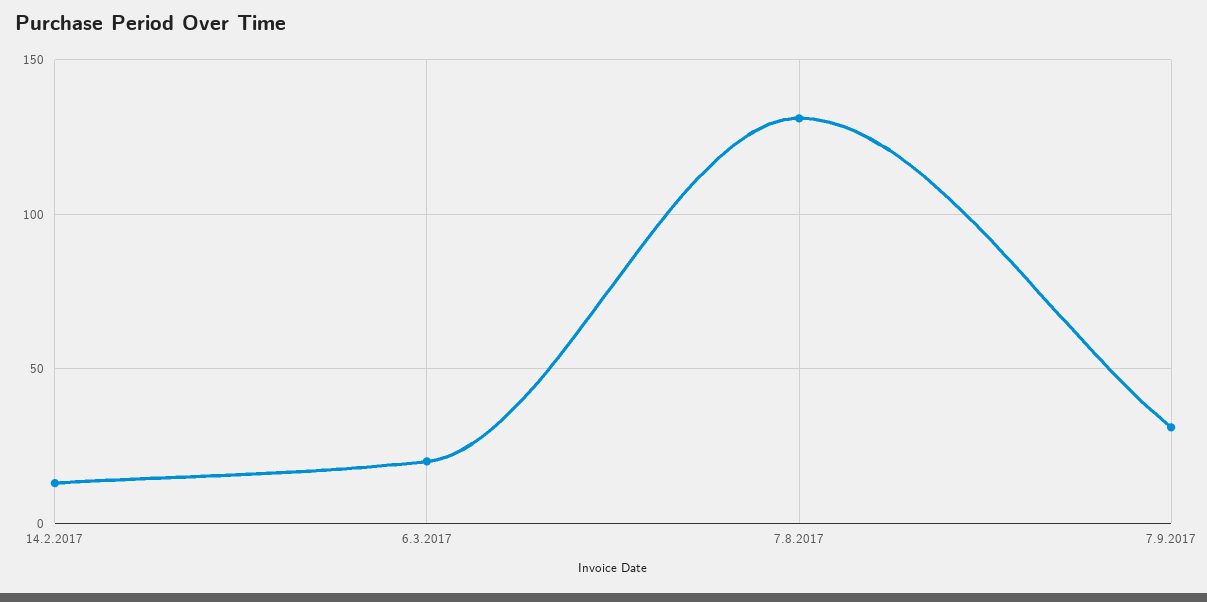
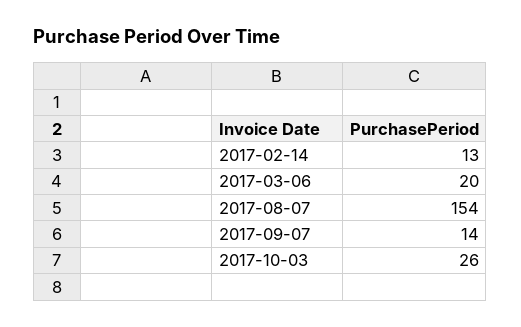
7.8.2017: 130 -> 154
7.9.2017: 30 -> 14
2017-10-03: none -> 26

